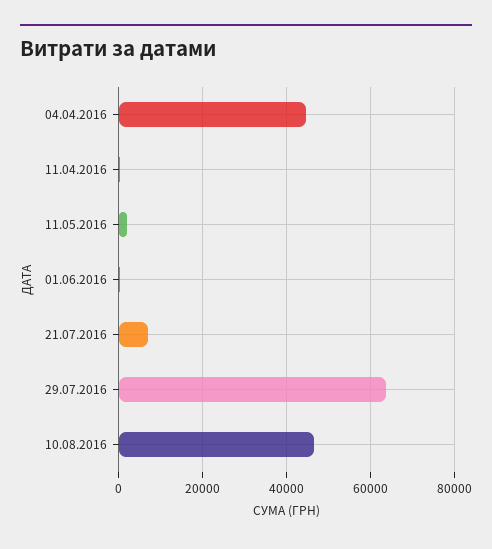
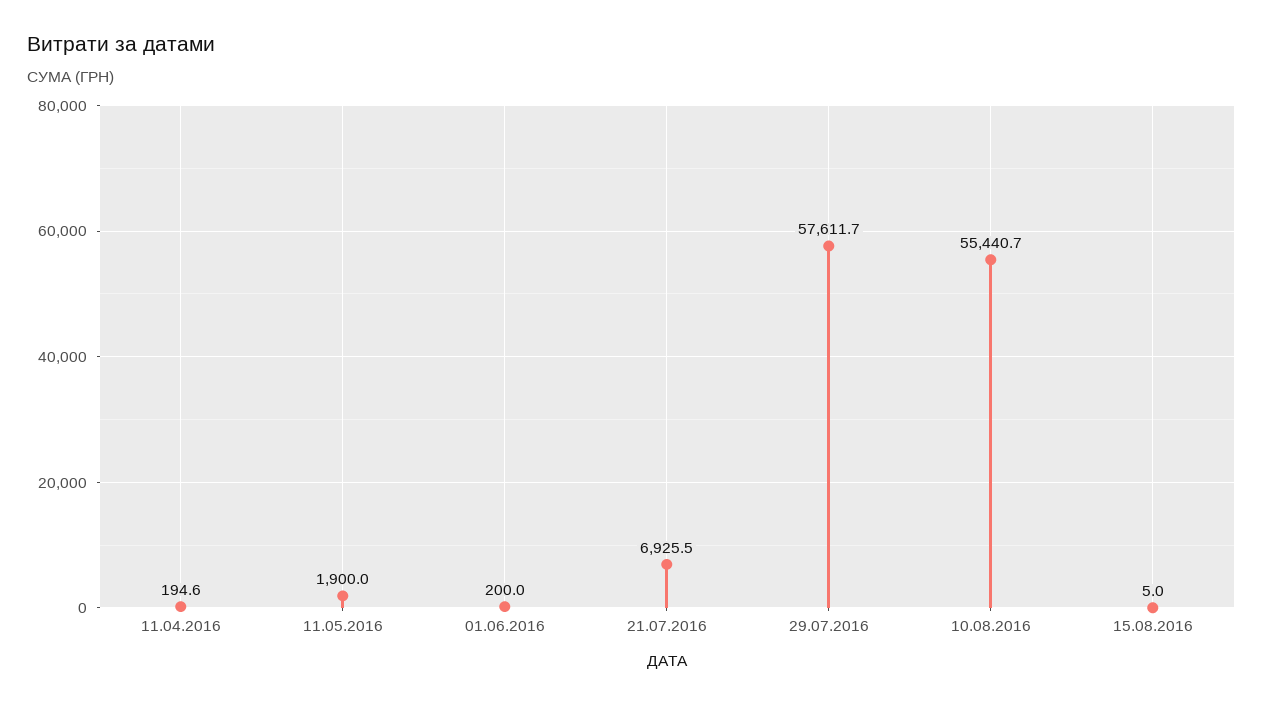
04.04.2016: 44000 -> none
29.07.2016: 64000 -> 57611.7
10.08.2016: 46000 -> 55440.7
15.08.2016: none -> 5

